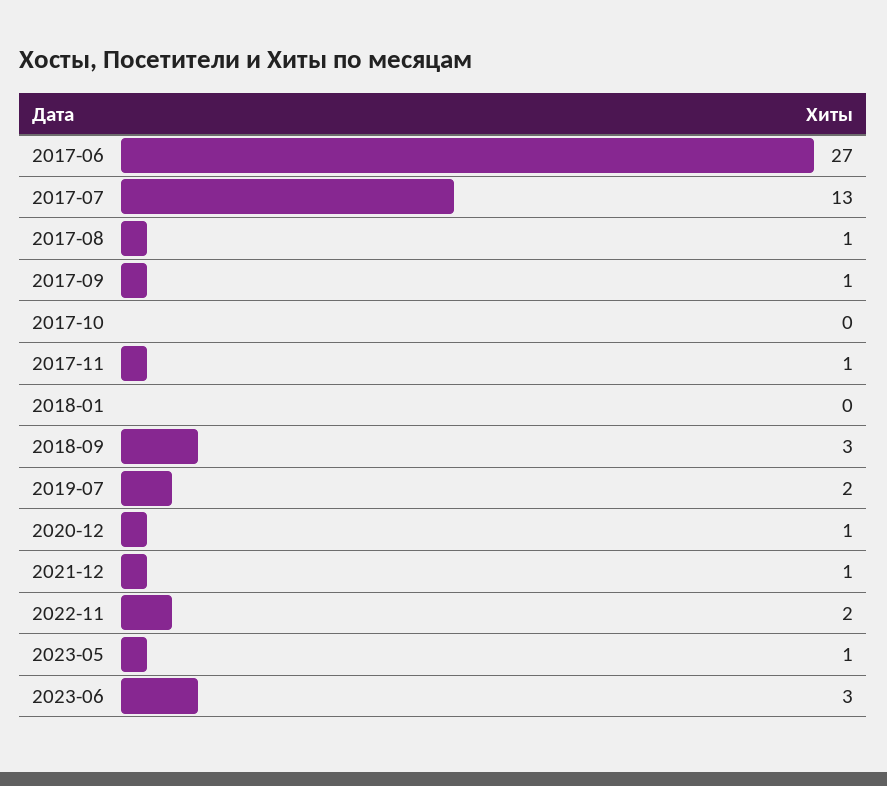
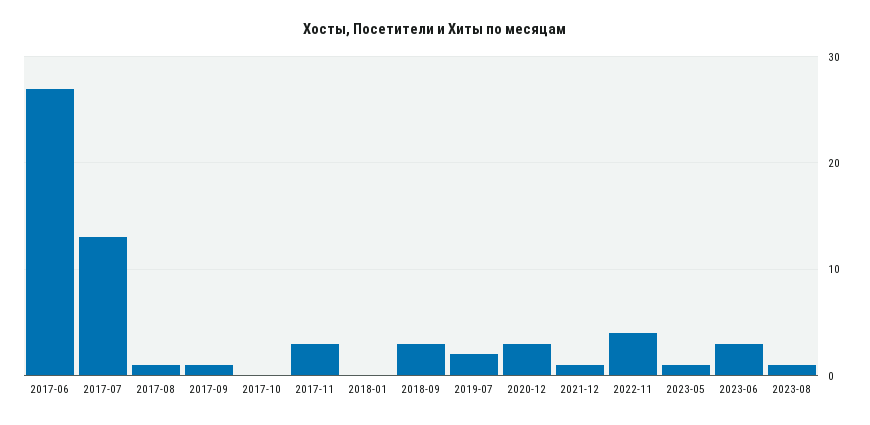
2017-11: 1 -> 3
2020-12: 1 -> 3
2022-11: 2 -> 4
2023-08: none -> 1

